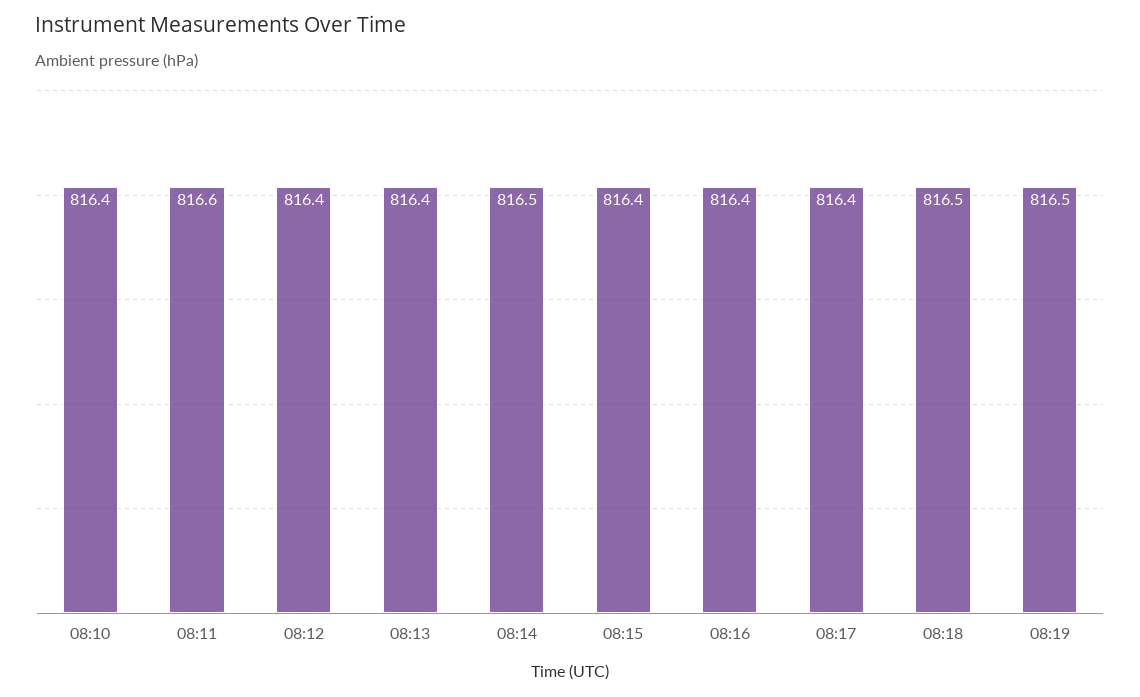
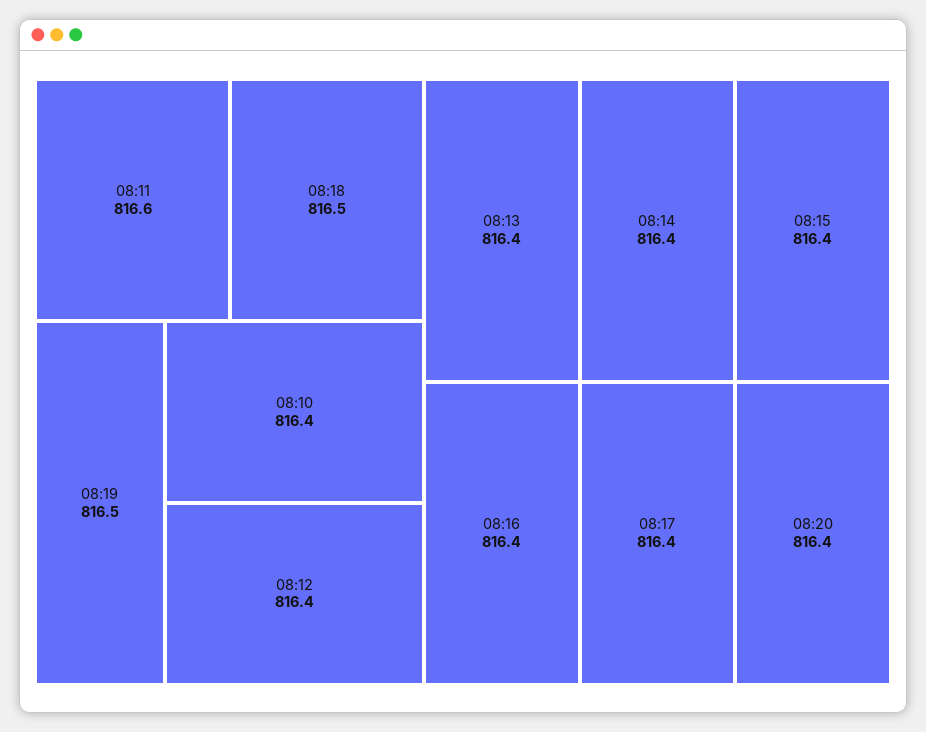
08:14: 816.5 -> 816.4
08:20: none -> 816.4

